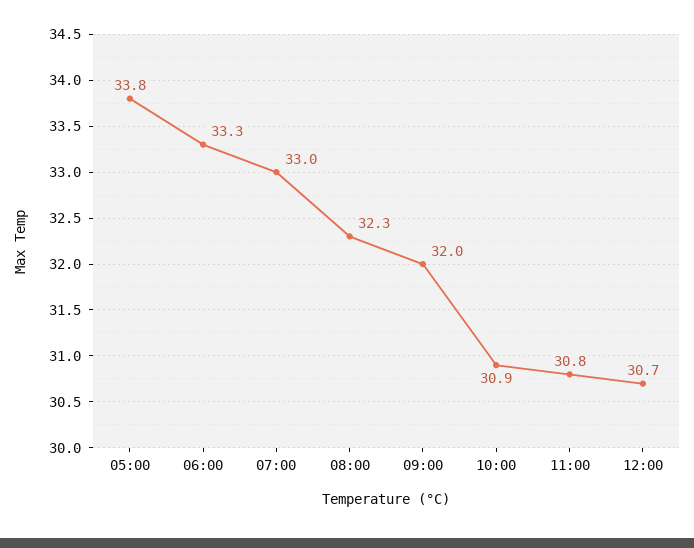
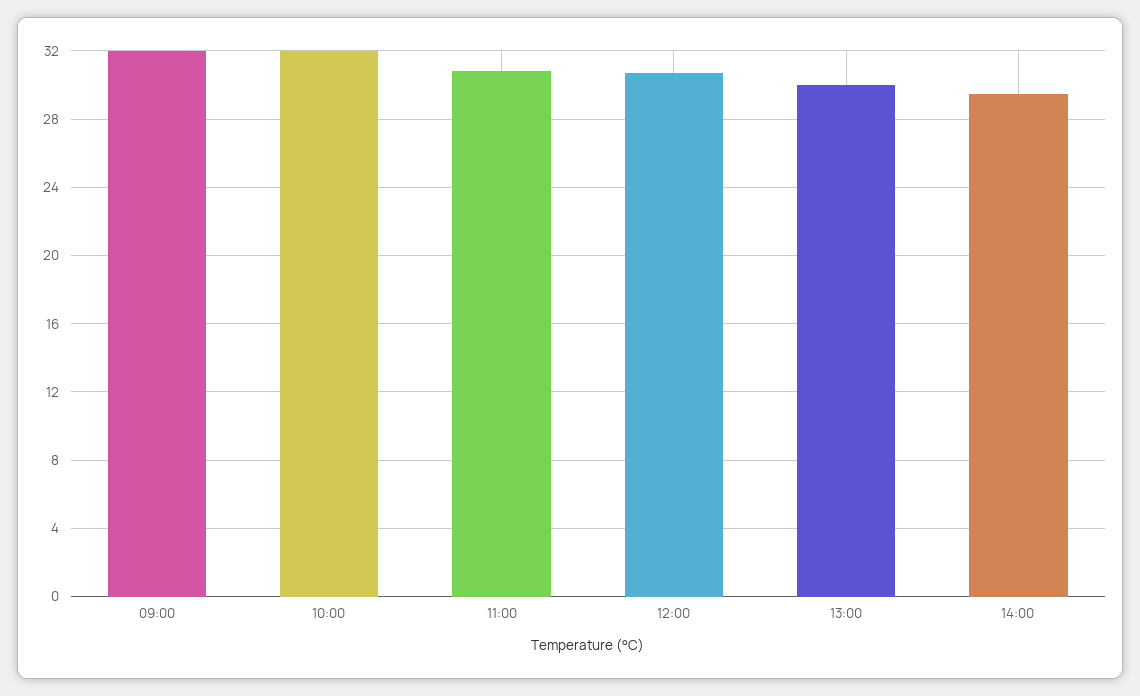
05:00: 33.8 -> none
06:00: 33.3 -> none
07:00: 33 -> none
08:00: 32.3 -> none
10:00: 30.9 -> 32
13:00: none -> 30
14:00: none -> 29.5

